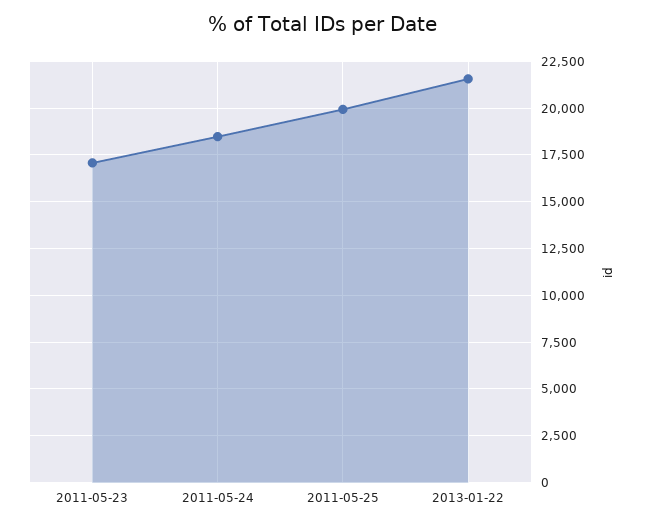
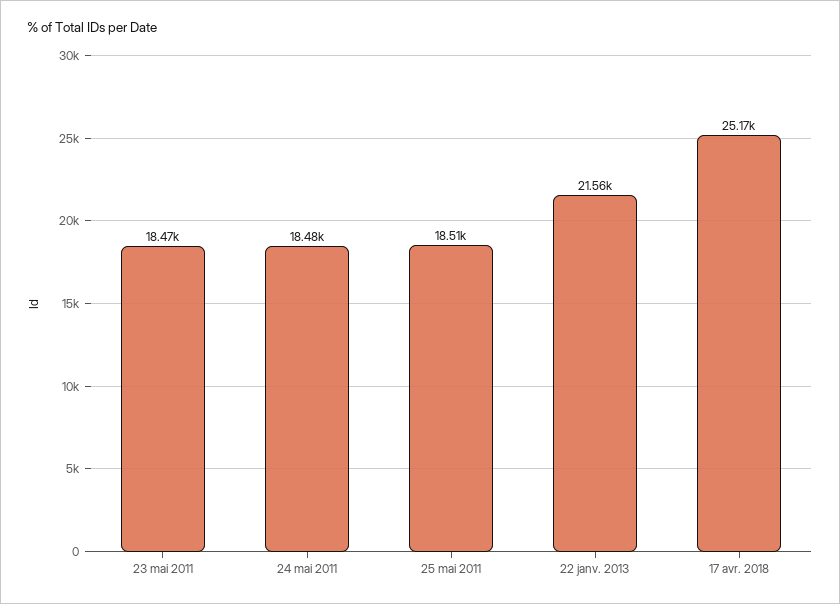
2011-05-23: 17000 -> 18470
2011-05-25: 20000 -> 18510
17 avr. 2018: none -> 25170

